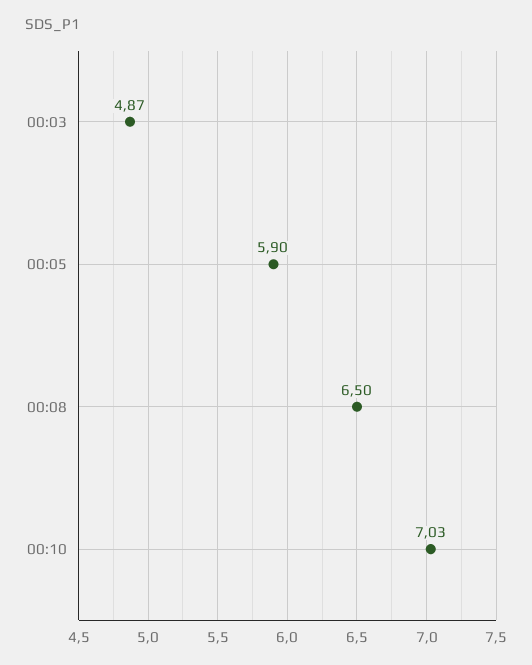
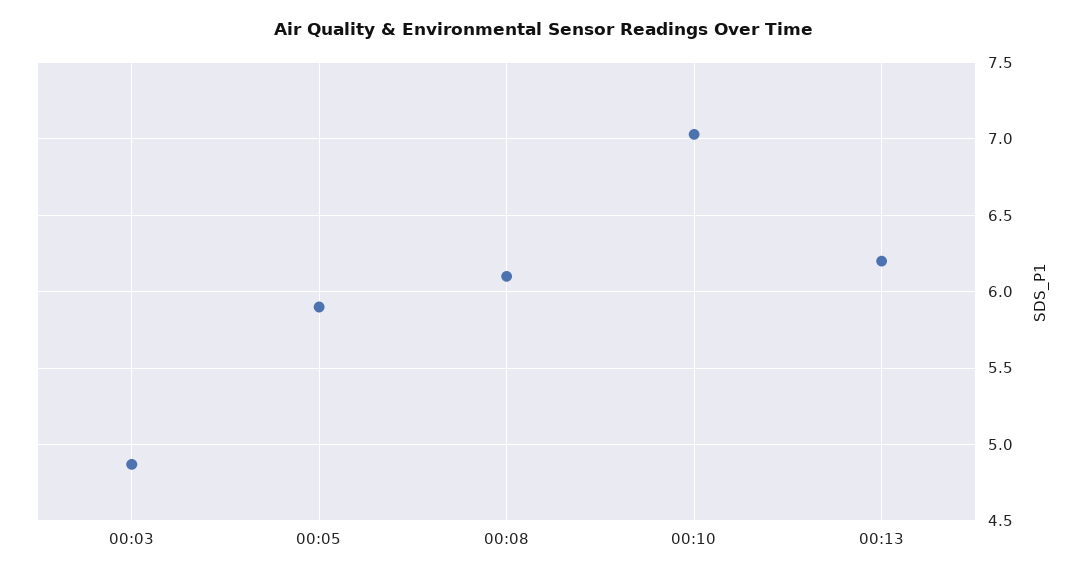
00:08: 6.5 -> 6.1
00:13: none -> 6.2

